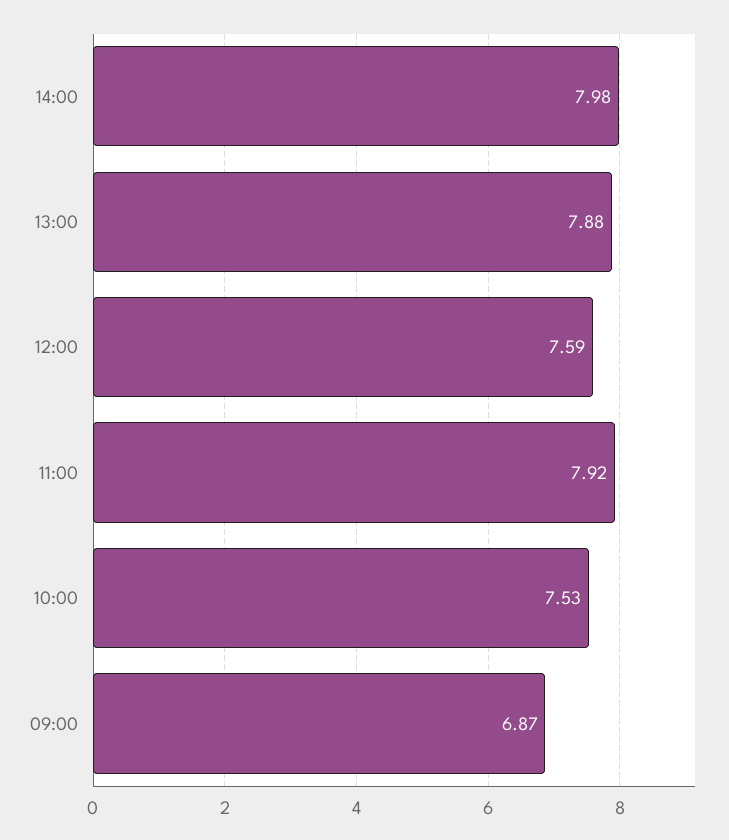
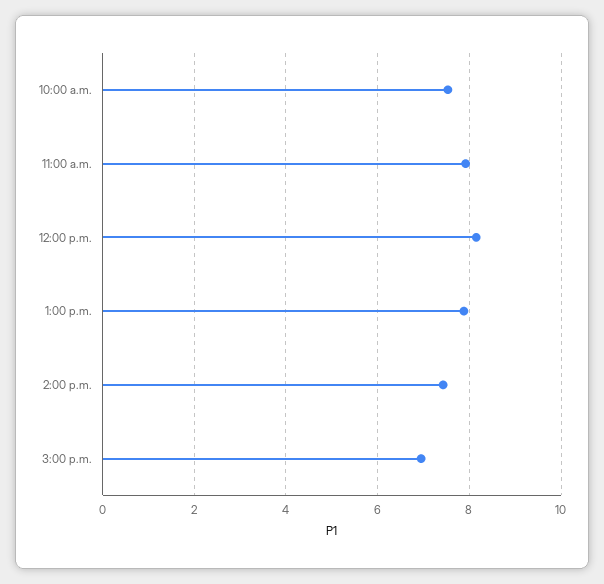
14:00: 7.98 -> 7.4
12:00: 7.59 -> 8.2
09:00: 6.87 -> none
3:00 p.m.: none -> 7

